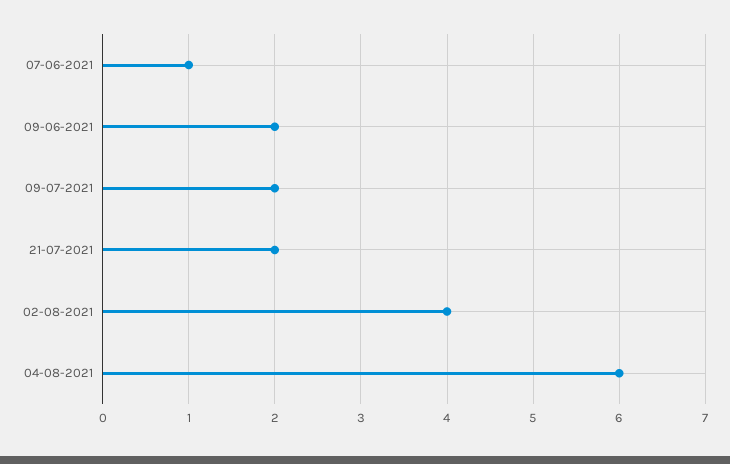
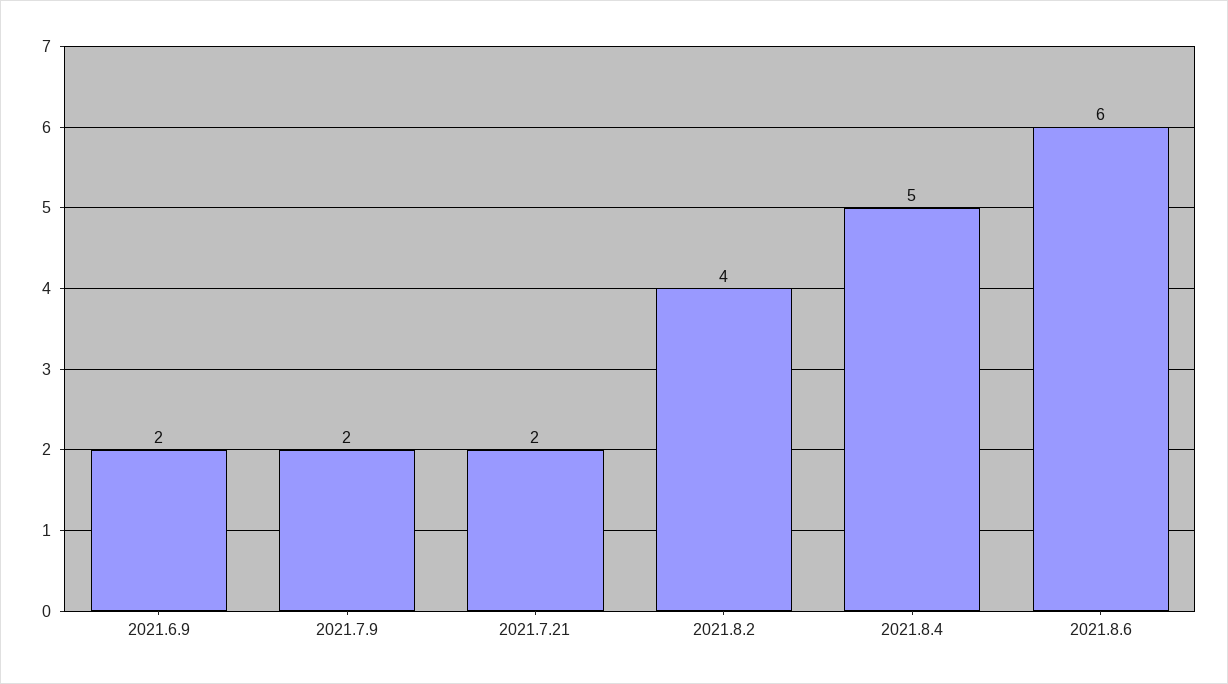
07-06-2021: 1 -> none
04-08-2021: 6 -> 5
2021.8.6: none -> 6

